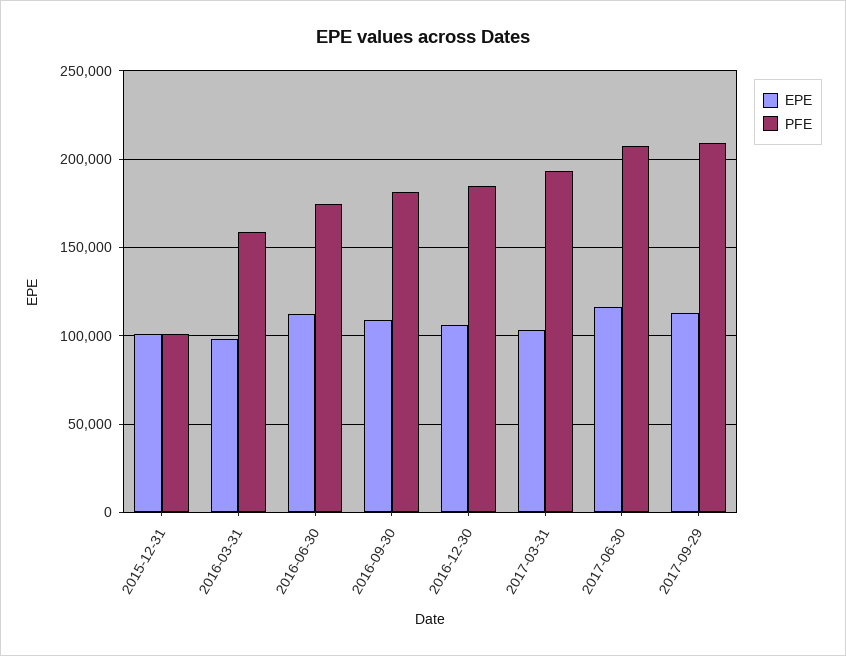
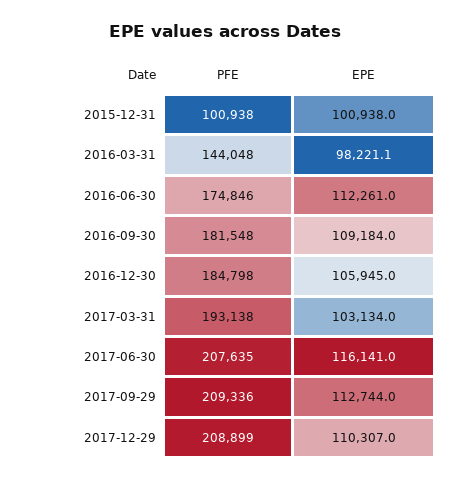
PFE, 2016-03-31: 160000 -> 144048
PFE, 2017-12-29: none -> 208899
EPE, 2017-12-29: none -> 110307

